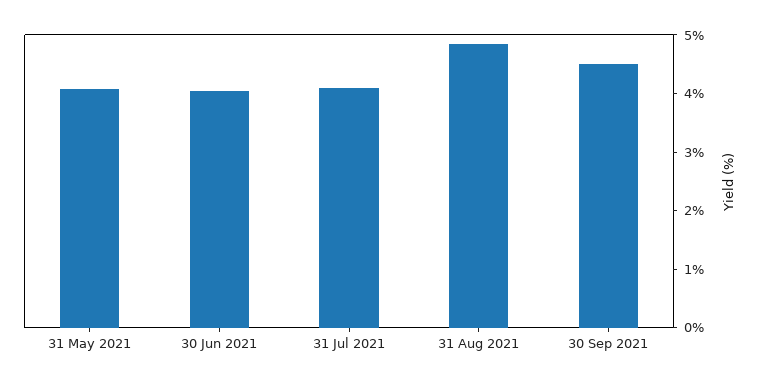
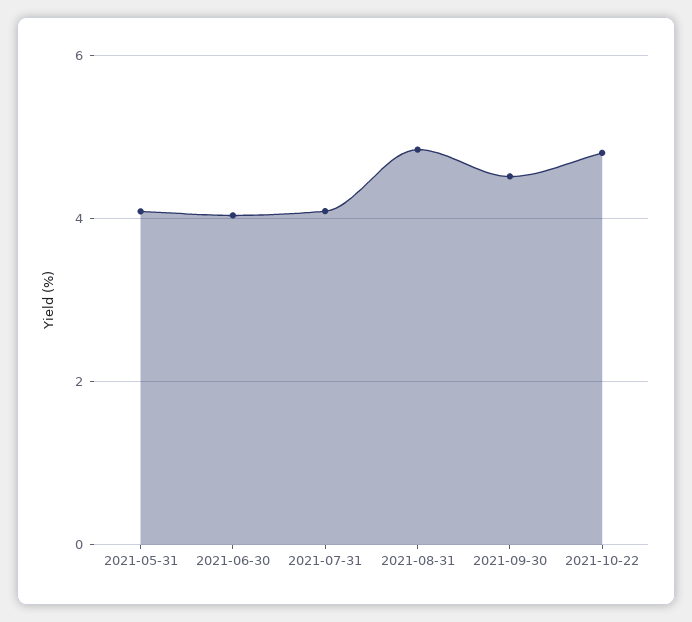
2021-10-22: none -> 4.8

